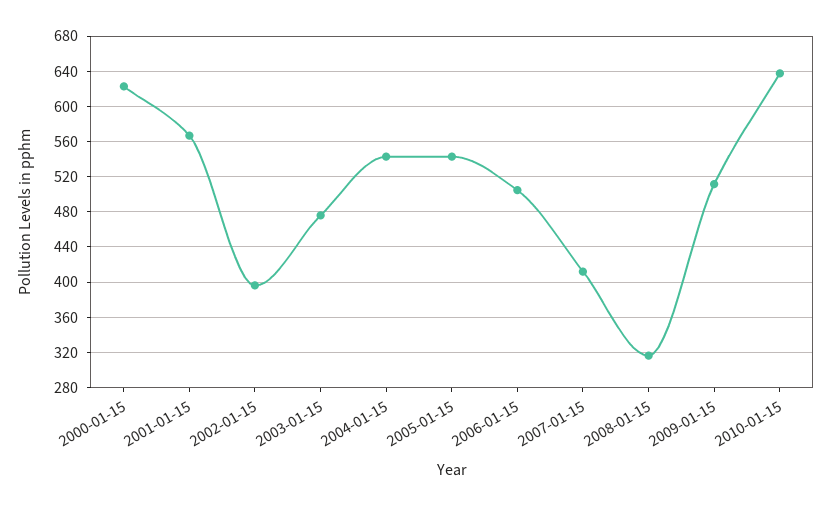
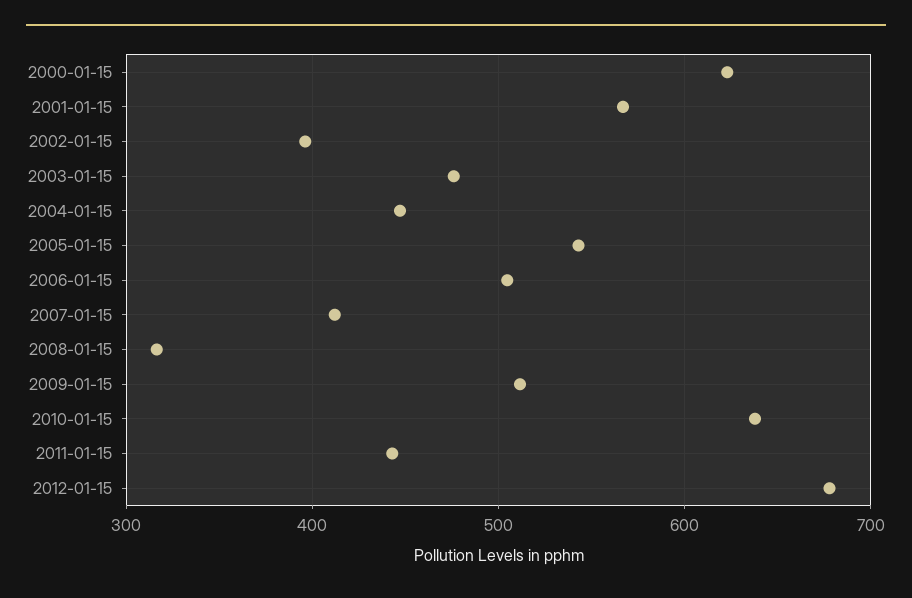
2004-01-15: 540 -> 450
2011-01-15: none -> 440
2012-01-15: none -> 680

